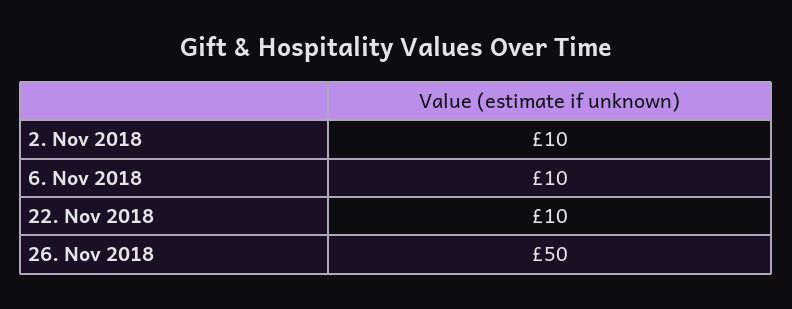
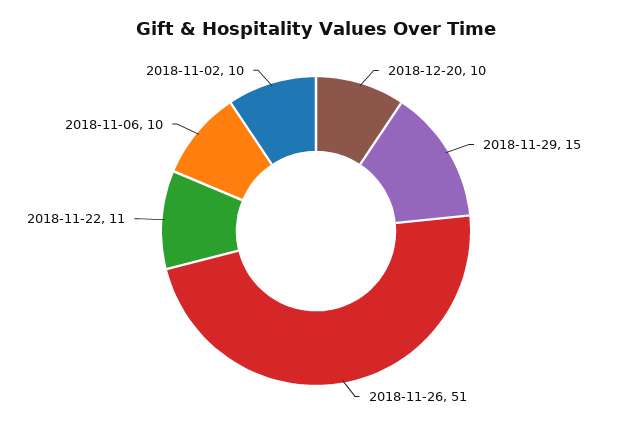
22. Nov 2018: 10 -> 11
26. Nov 2018: 50 -> 51
2018-12-20: none -> 10
2018-11-29: none -> 15

